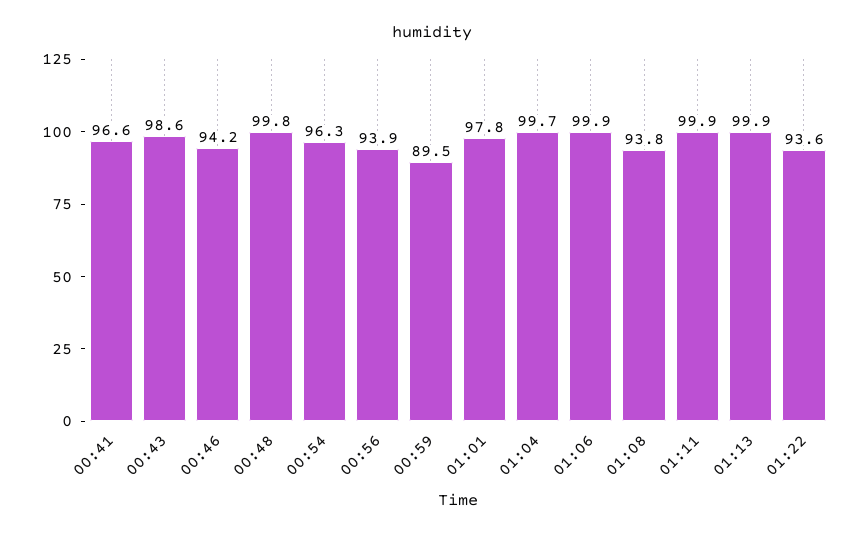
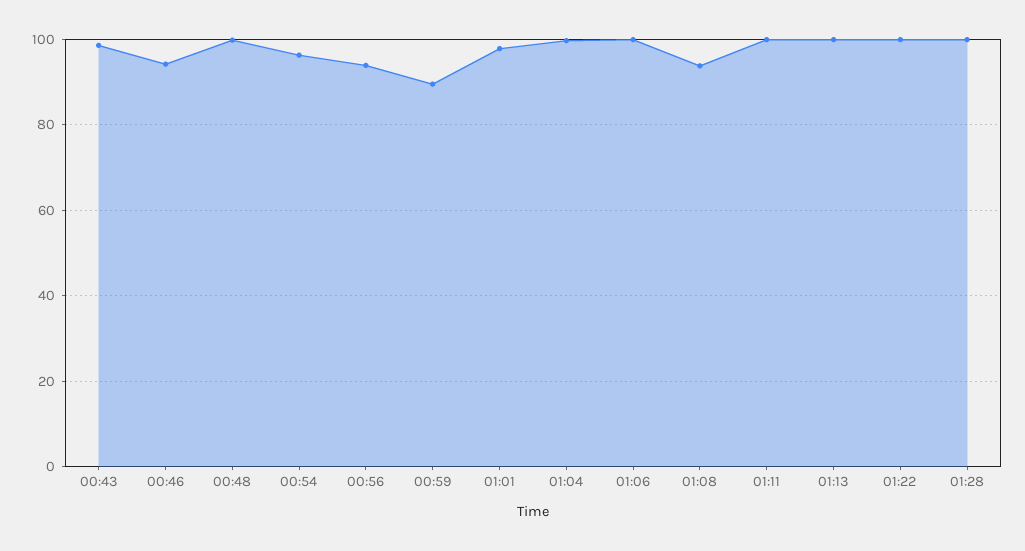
00:41: 96.6 -> none
01:22: 93.6 -> 100
01:28: none -> 100

